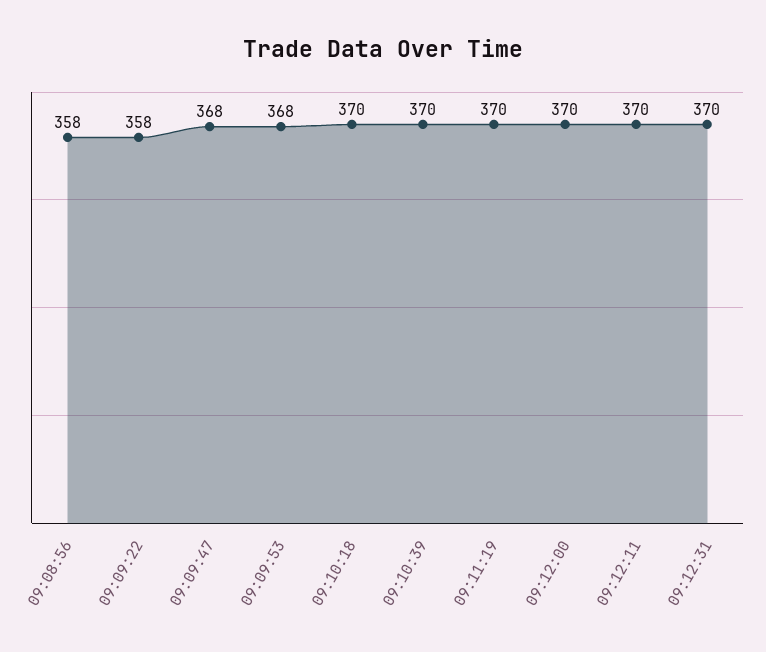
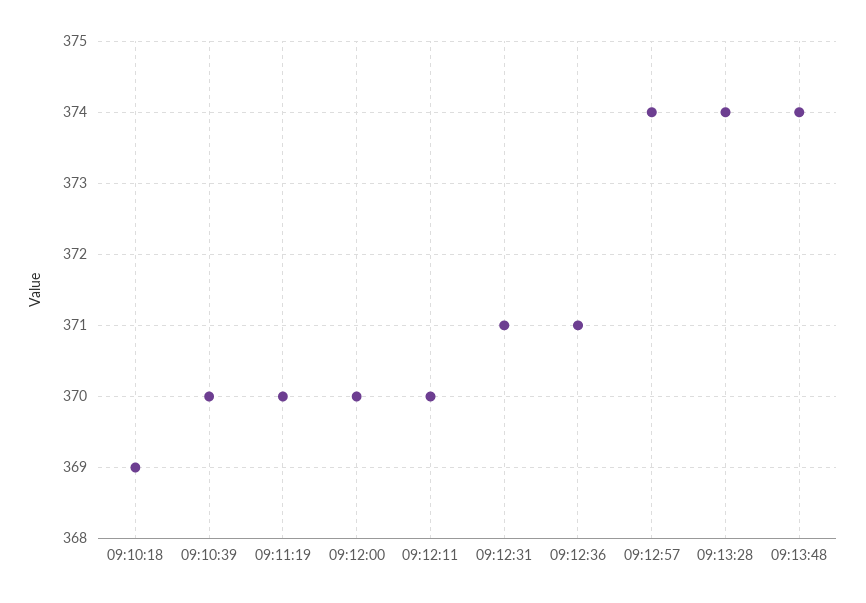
09:08:56: 358 -> none
09:09:22: 358 -> none
09:09:47: 368 -> none
09:09:53: 368 -> none
09:10:18: 370 -> 369
09:12:31: 370 -> 371
09:12:36: none -> 371
09:12:57: none -> 374
09:13:28: none -> 374
09:13:48: none -> 374

